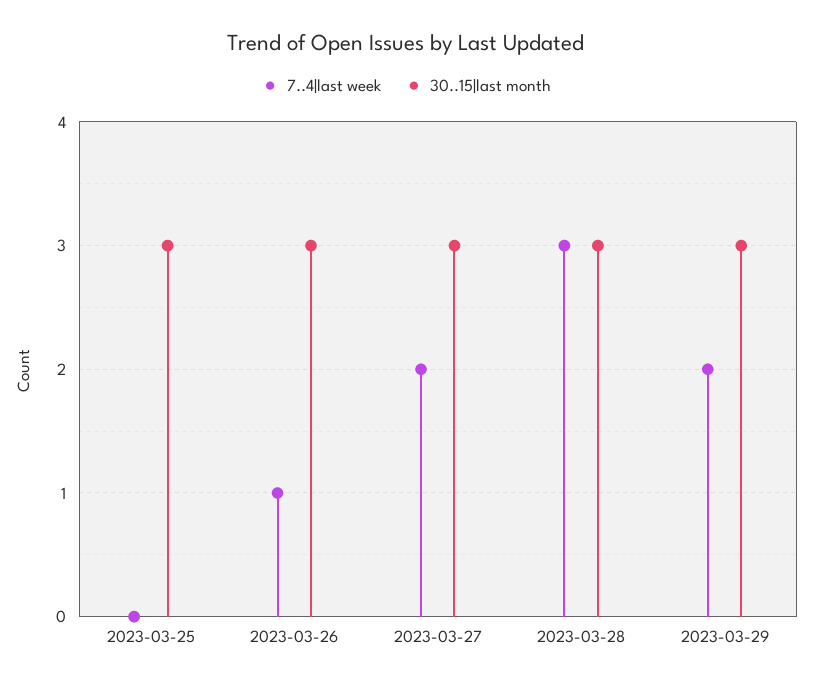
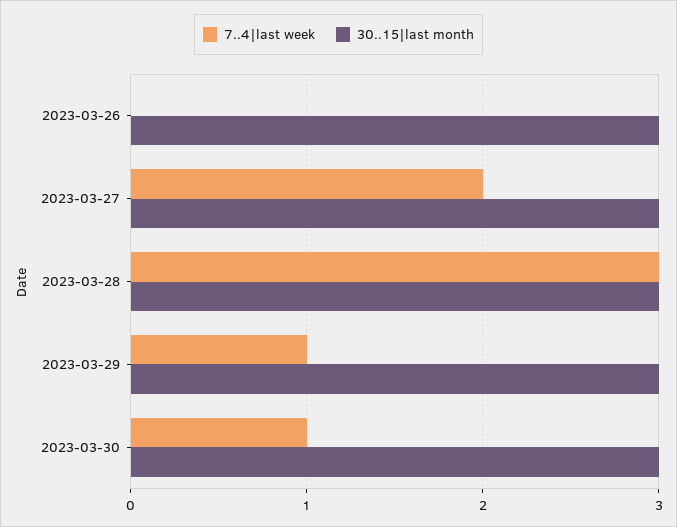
7..4|last week, 2023-03-25: 0 -> none
30..15|last month, 2023-03-25: 3 -> none
7..4|last week, 2023-03-26: 1 -> 0
7..4|last week, 2023-03-29: 2 -> 1
7..4|last week, 2023-03-30: none -> 1
30..15|last month, 2023-03-30: none -> 3

